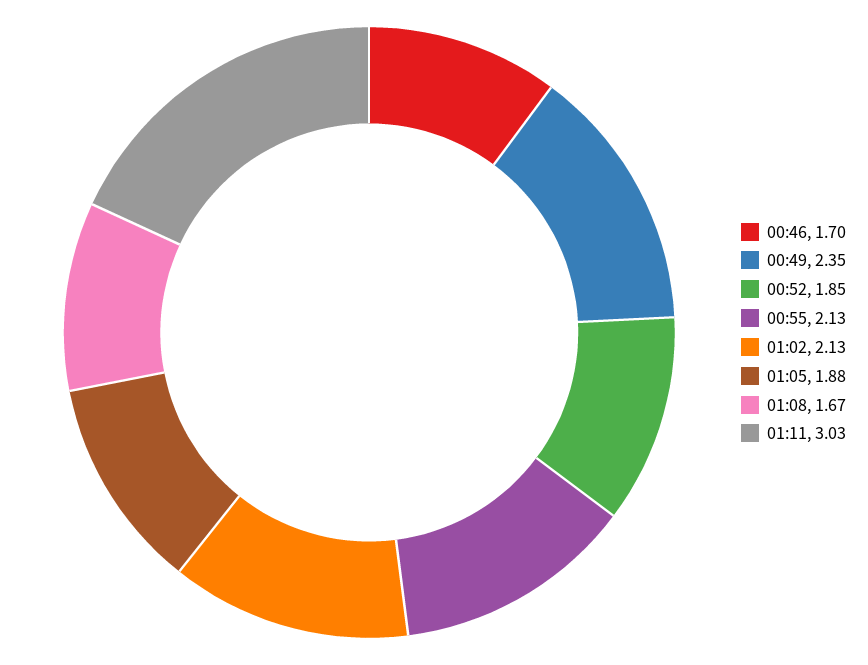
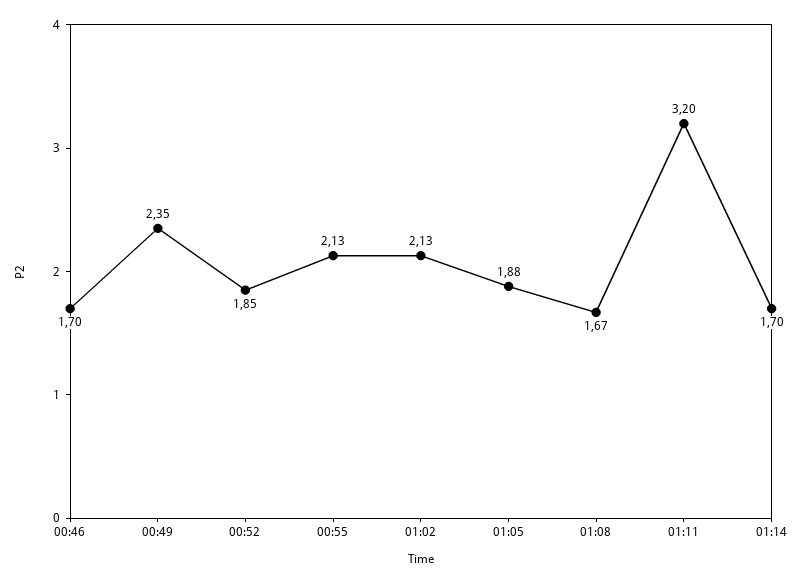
01:11: 3.03 -> 3.2
01:14: none -> 1.7

